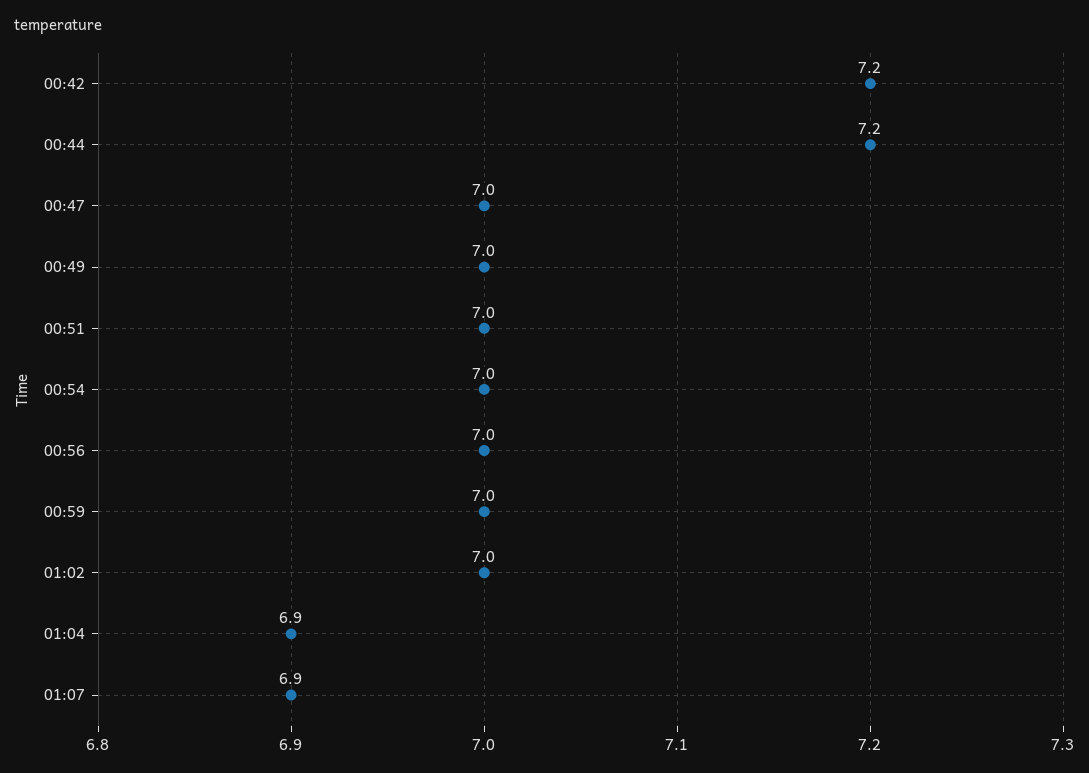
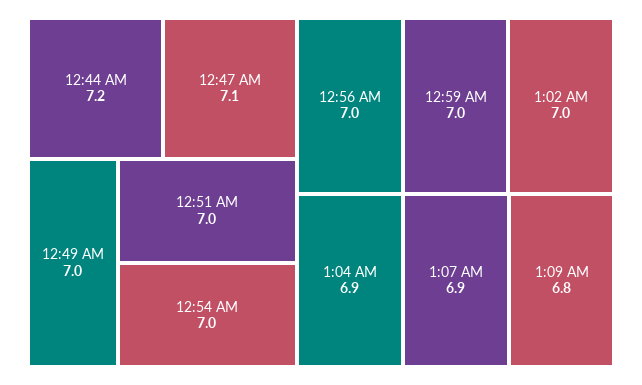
00:42: 7.2 -> none
00:47: 7 -> 7.1
1:09 AM: none -> 6.8

